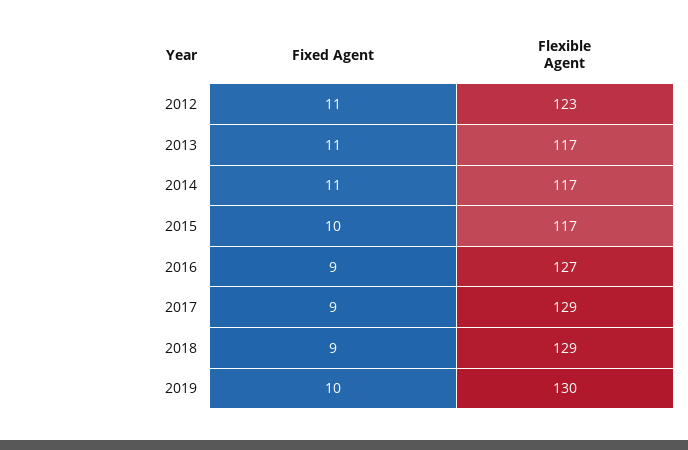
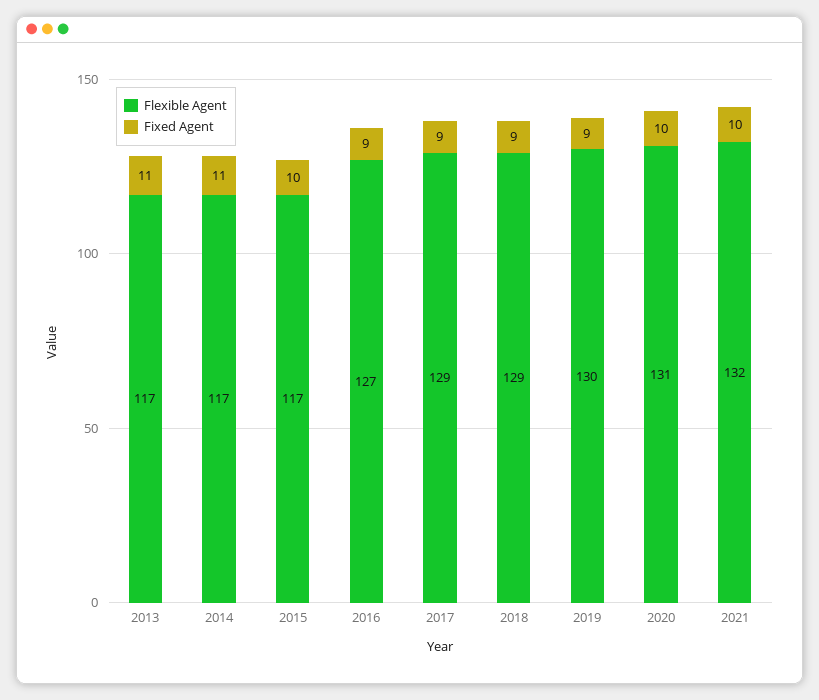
Fixed Agent, 2012: 11 -> none
Flexible Agent, 2012: 123 -> none
Fixed Agent, 2019: 10 -> 9
Flexible Agent, 2020: none -> 131
Fixed Agent, 2020: none -> 10
Flexible Agent, 2021: none -> 132
Fixed Agent, 2021: none -> 10

